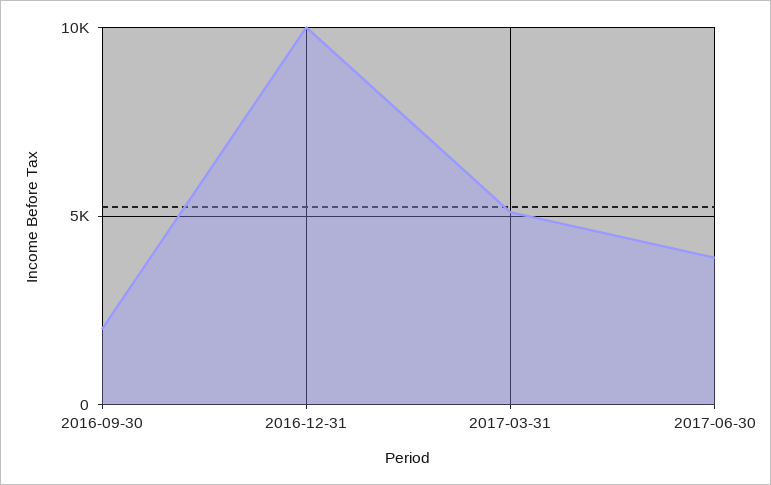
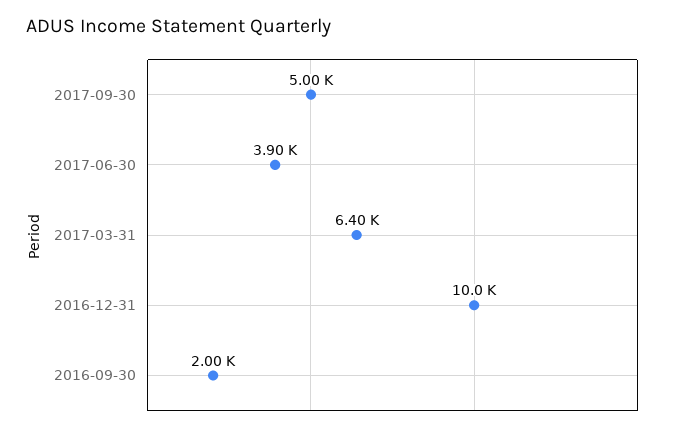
2017-03-31: 5000 -> 6400
2017-09-30: none -> 5000

